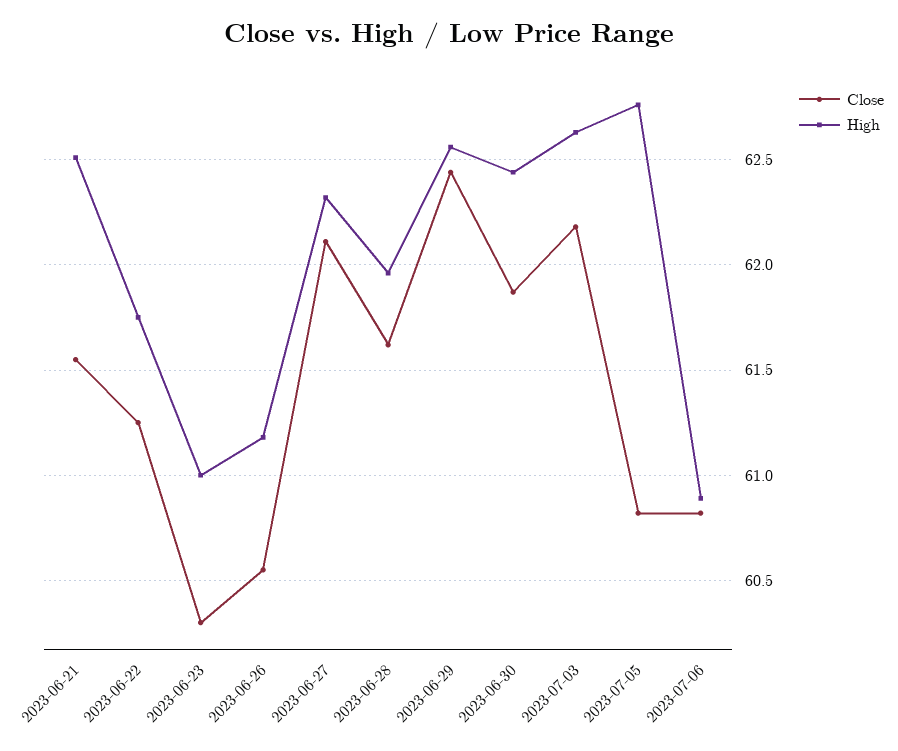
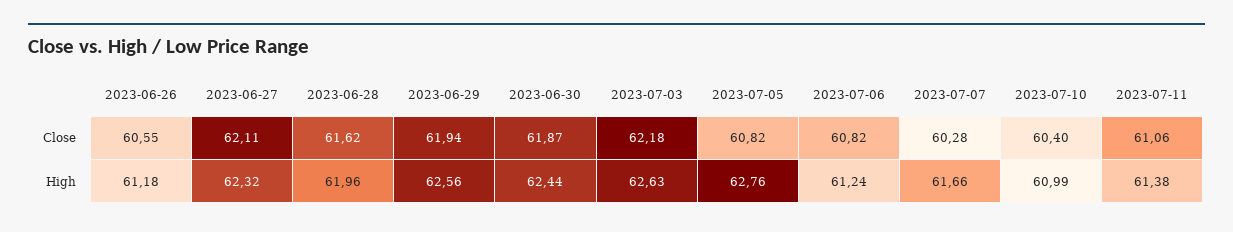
Close, 2023-06-21: 61.55 -> none
High, 2023-06-21: 62.5 -> none
Close, 2023-06-22: 61.25 -> none
High, 2023-06-22: 61.75 -> none
Close, 2023-06-23: 60.3 -> none
High, 2023-06-23: 61 -> none
Close, 2023-06-29: 62.45 -> 61.94
High, 2023-07-06: 60.9 -> 61.24
Close, 2023-07-07: none -> 60.28
Close, 2023-07-10: none -> 60.4
Close, 2023-07-11: none -> 61.06
High, 2023-07-07: none -> 61.66
High, 2023-07-10: none -> 60.99
High, 2023-07-11: none -> 61.38

